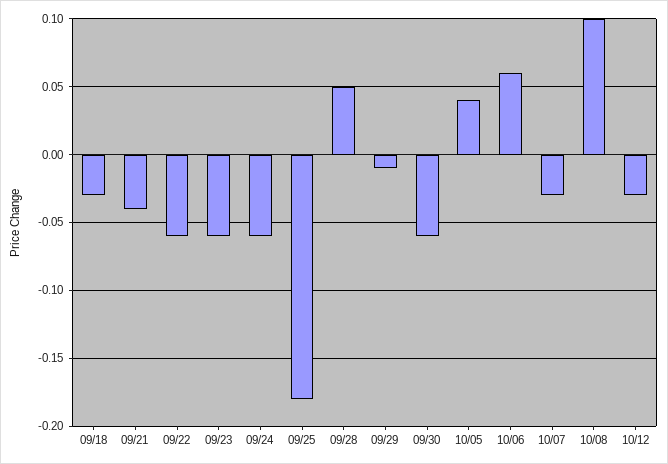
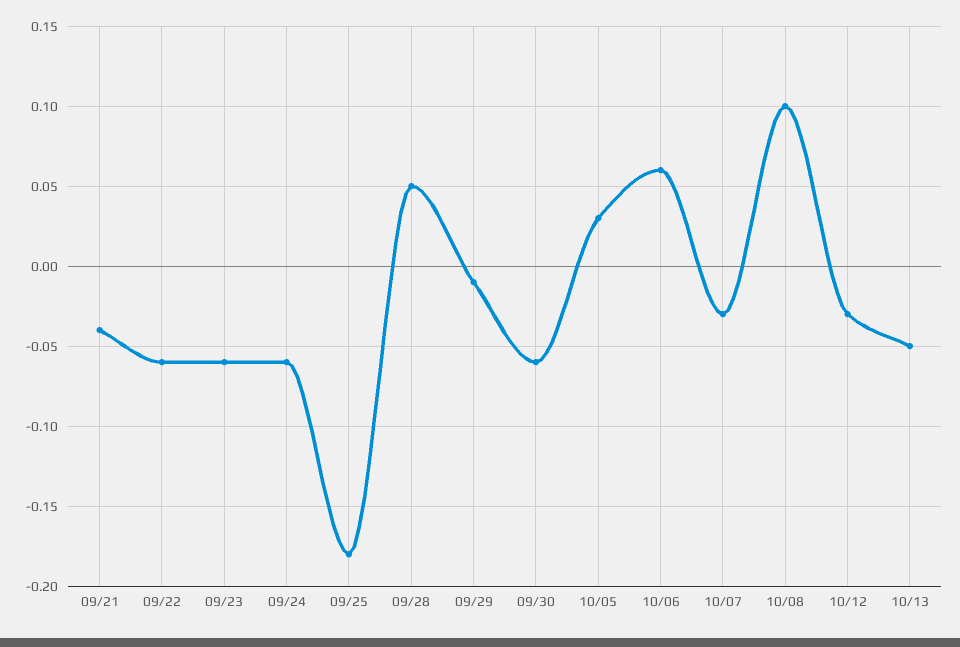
09/18: -0.03 -> none
10/05: 0.04 -> 0.03
10/13: none -> -0.05

